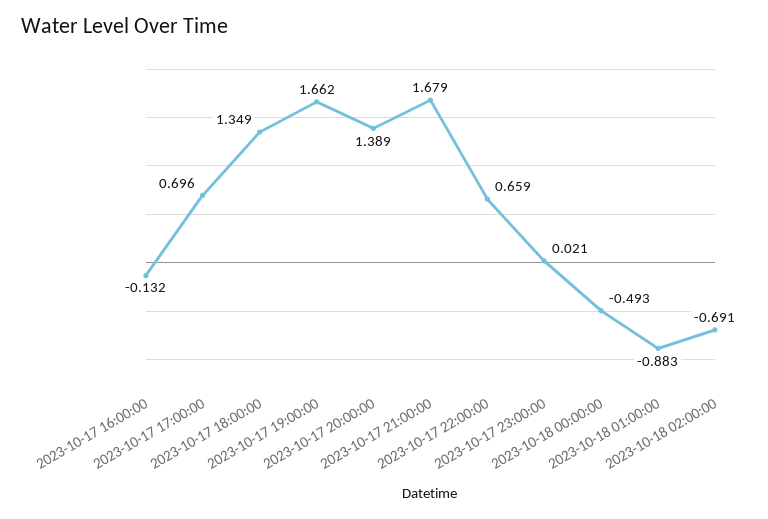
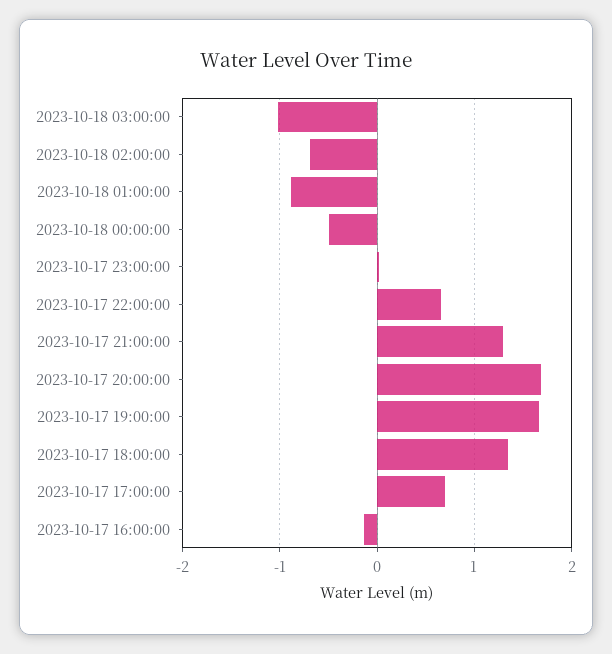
2023-10-17 20:00:00: 1.389 -> 1.7
2023-10-17 21:00:00: 1.679 -> 1.3
2023-10-18 03:00:00: none -> -1

